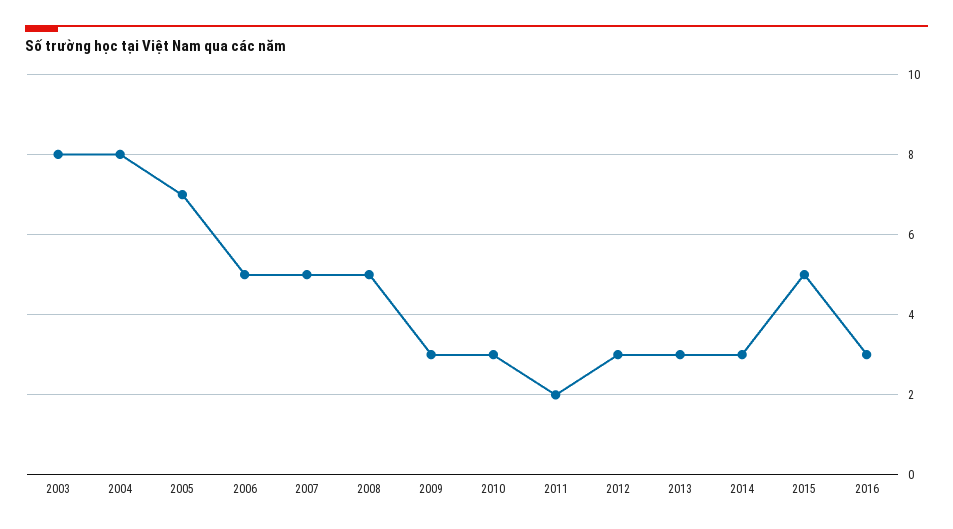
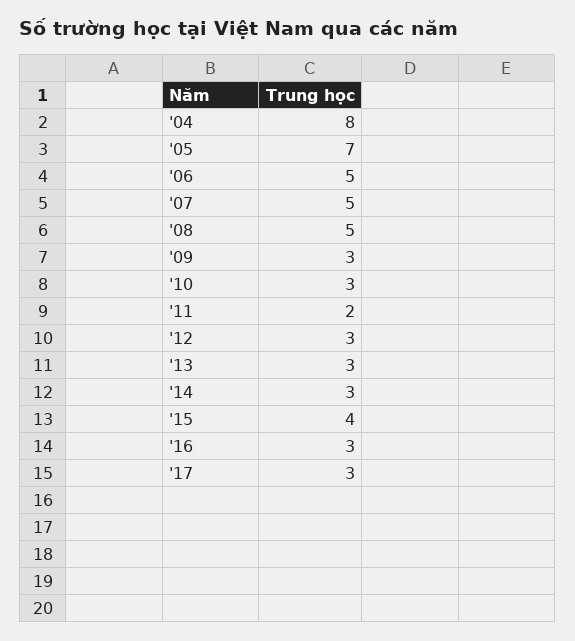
2003: 8 -> none
2015: 5 -> 4
'17: none -> 3

